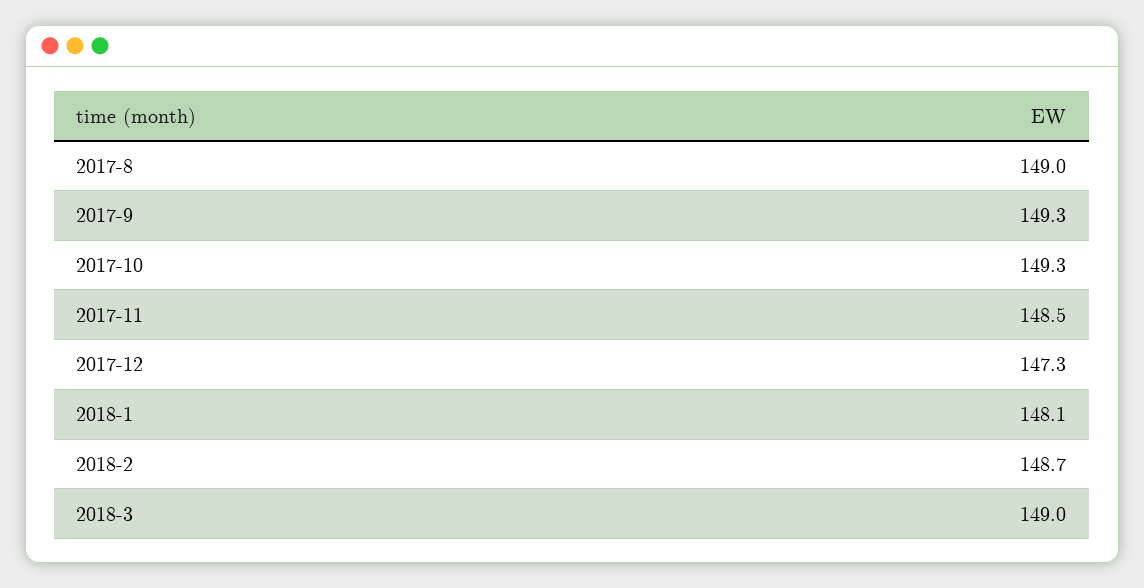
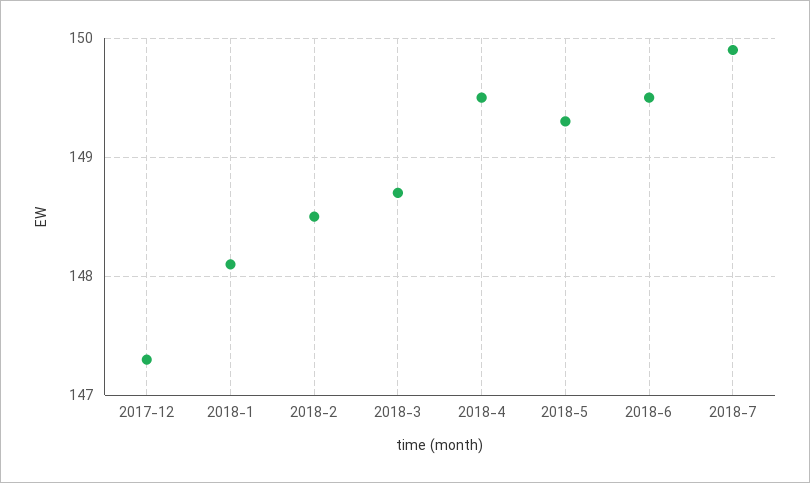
2017-8: 149 -> none
2017-9: 149.3 -> none
2017-10: 149.3 -> none
2017-11: 148.5 -> none
2018-2: 148.7 -> 148.5
2018-3: 149 -> 148.7
2018-4: none -> 149.5
2018-5: none -> 149.3
2018-6: none -> 149.5
2018-7: none -> 149.9

